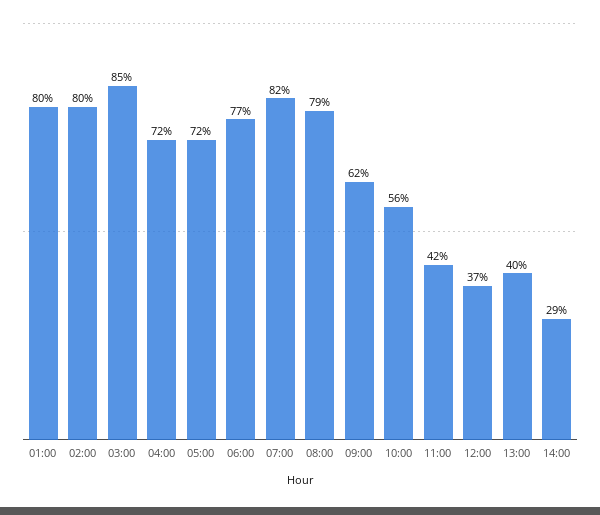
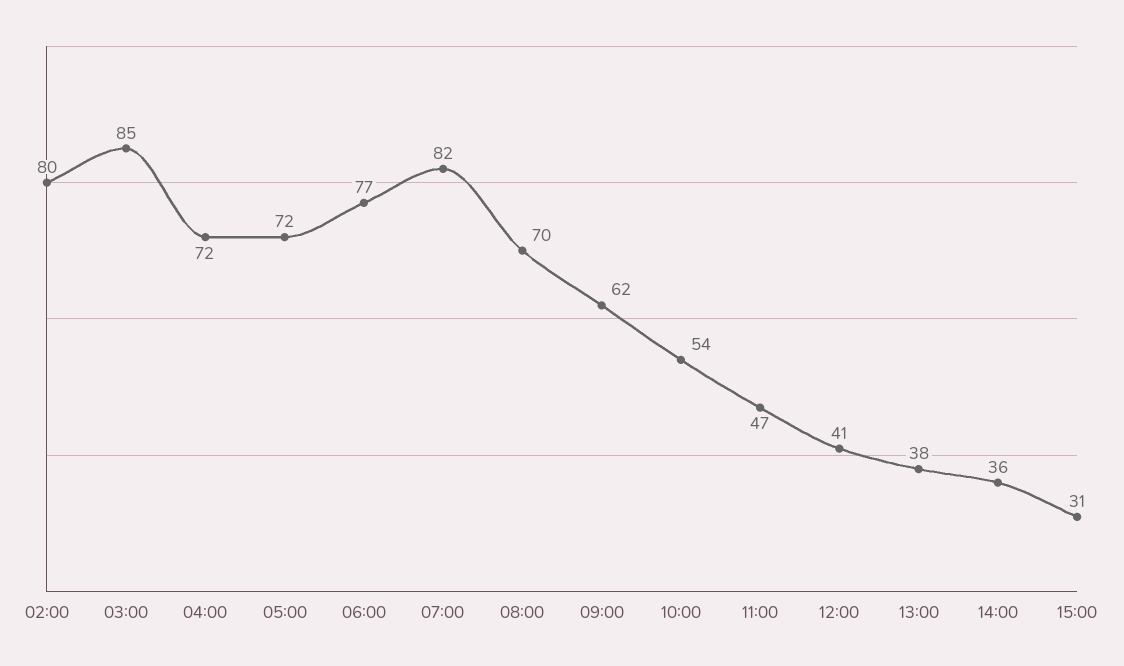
01:00: 80 -> none
08:00: 79 -> 70
10:00: 56 -> 54
11:00: 42 -> 47
12:00: 37 -> 41
13:00: 40 -> 38
14:00: 29 -> 36
15:00: none -> 31

